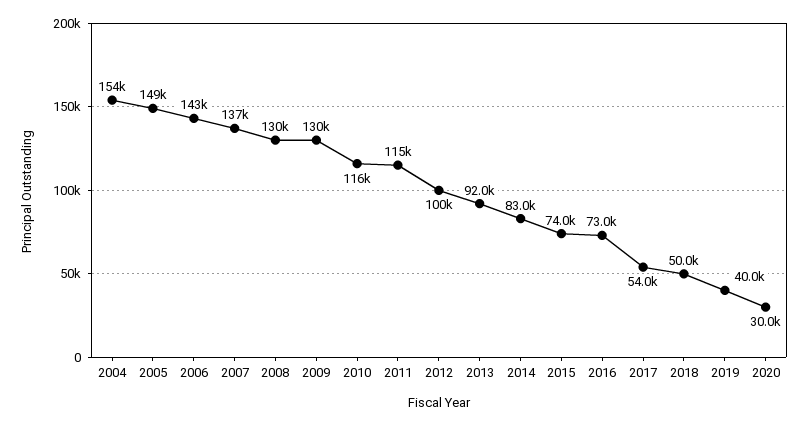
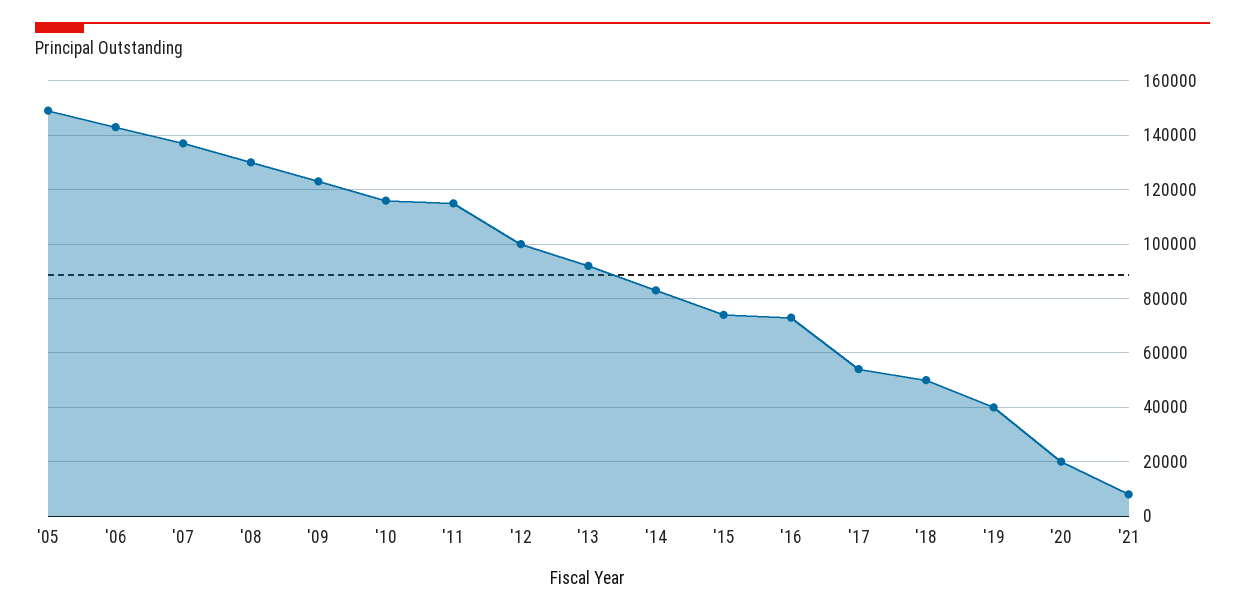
2004: 154000 -> none
2009: 130000 -> 122500
2020: 30000 -> 20000
'21: none -> 7500

